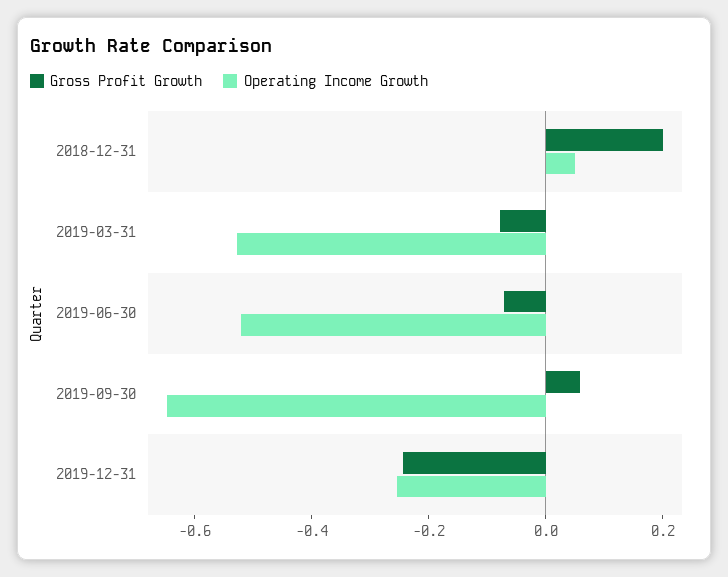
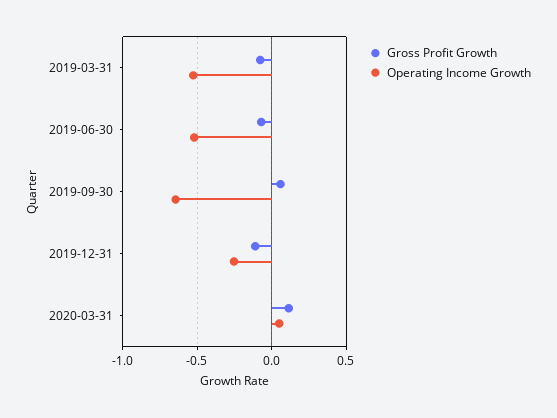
Gross Profit Growth, 2018-12-31: 0.2 -> none
Operating Income Growth, 2018-12-31: 0.05 -> none
Gross Profit Growth, 2019-12-31: -0.25 -> -0.1
Gross Profit Growth, 2020-03-31: none -> 0.1
Operating Income Growth, 2020-03-31: none -> 0.05

